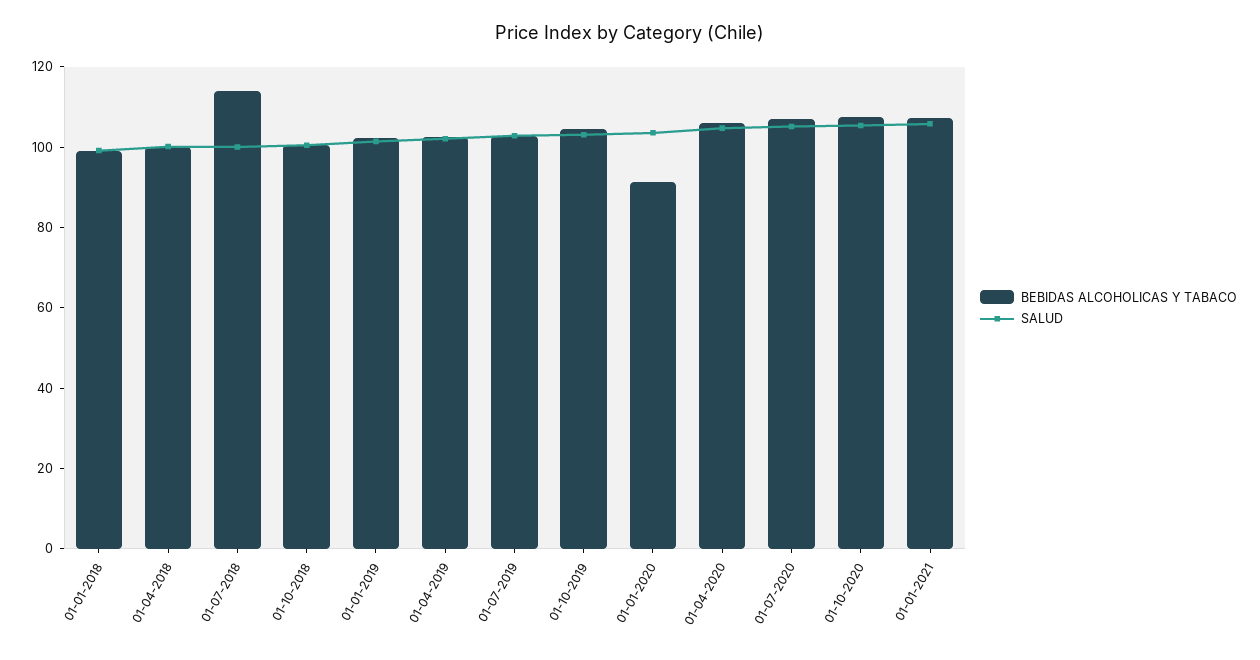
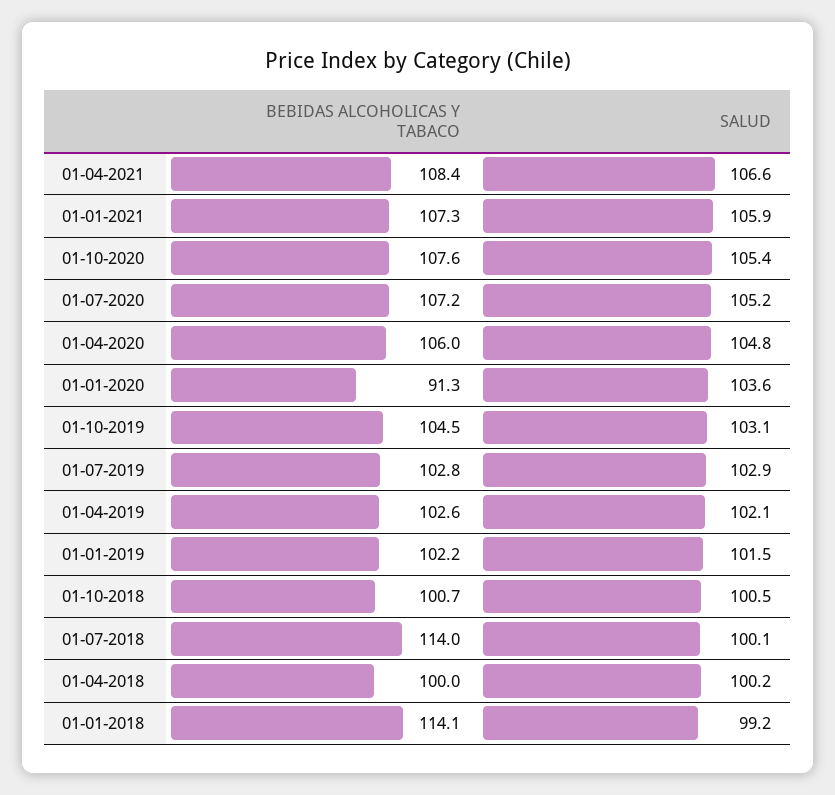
BEBIDAS ALCOHOLICAS Y TABACO, 01-01-2018: 100 -> 114.1
BEBIDAS ALCOHOLICAS Y TABACO, 01-04-2021: none -> 108.4
SALUD, 01-04-2021: none -> 106.6

